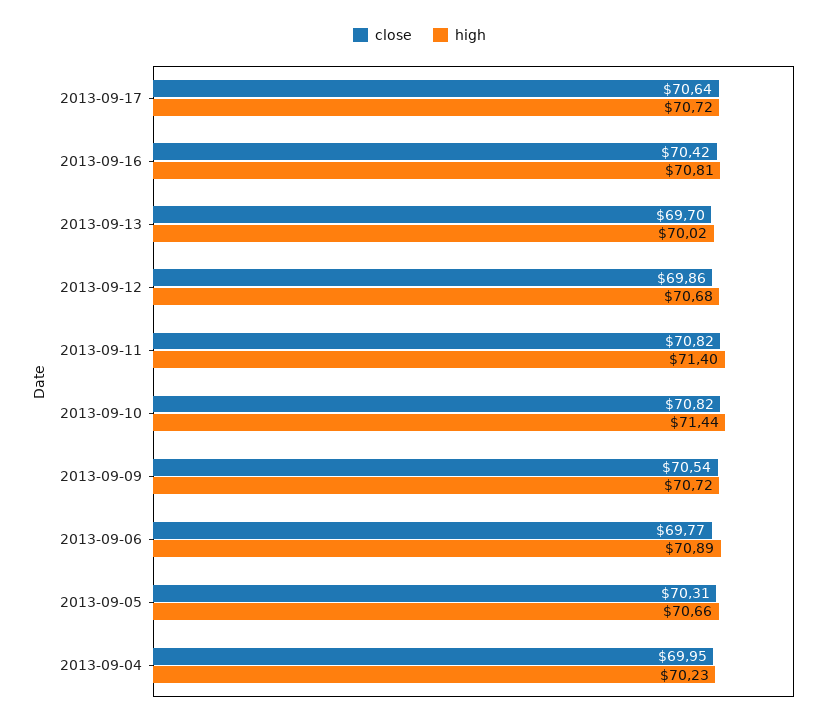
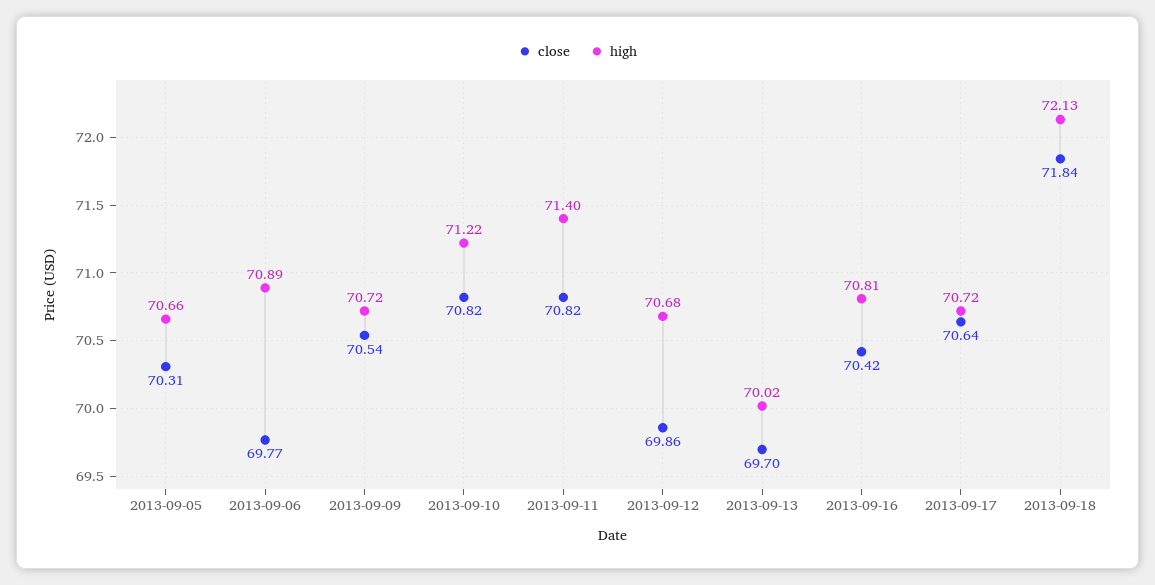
high, 2013-09-10: 71.44 -> 71.22
close, 2013-09-04: 69.95 -> none
high, 2013-09-04: 70.23 -> none
close, 2013-09-18: none -> 71.84
high, 2013-09-18: none -> 72.13

